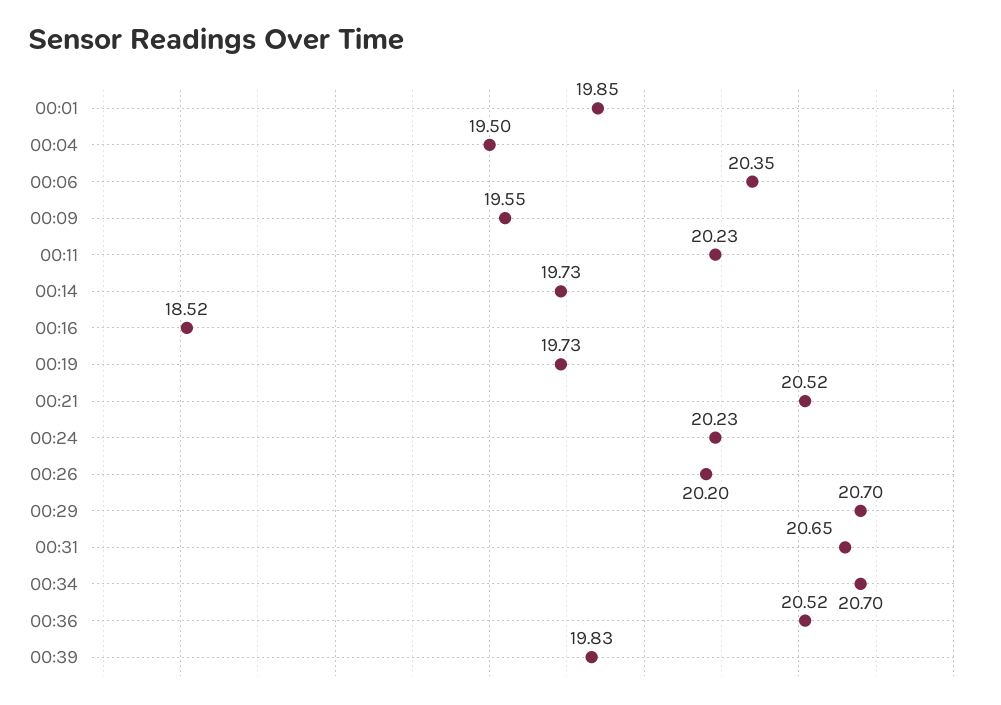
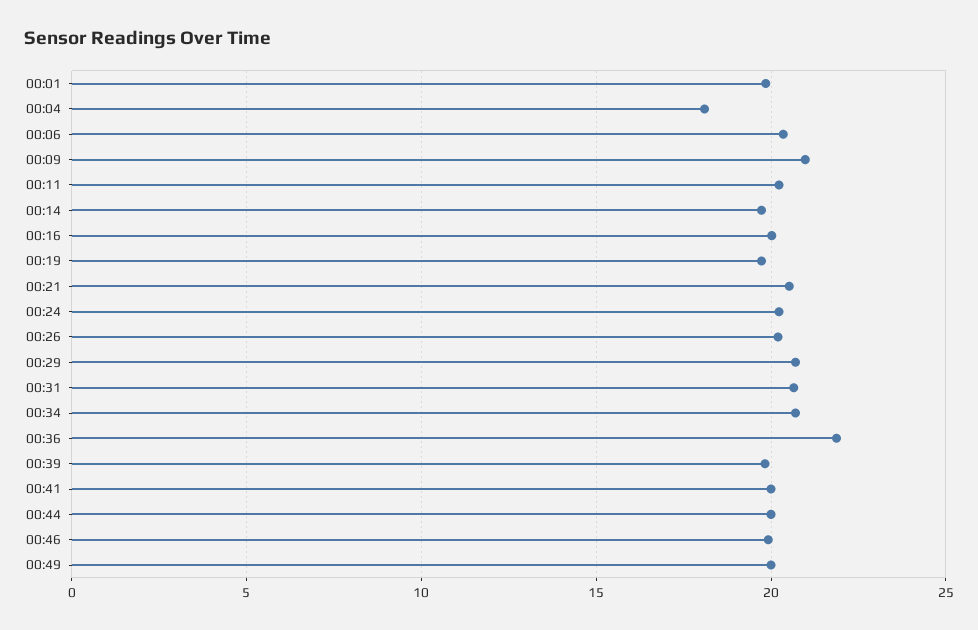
00:04: 19.5 -> 18
00:09: 19.55 -> 21
00:16: 18.52 -> 20
00:36: 20.52 -> 22
00:41: none -> 20
00:44: none -> 20
00:46: none -> 20
00:49: none -> 20

